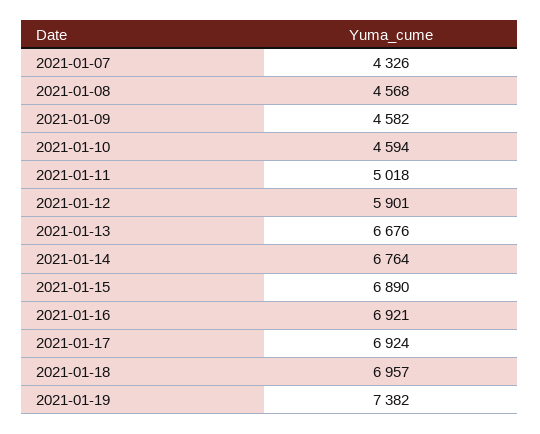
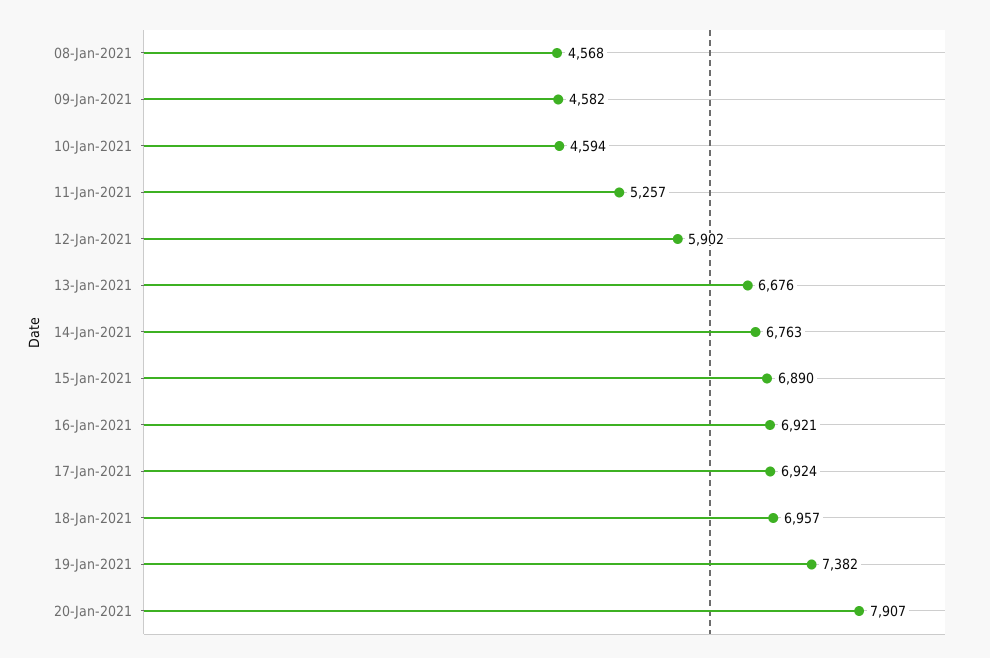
2021-01-07: 4326 -> none
2021-01-11: 5018 -> 5257
2021-01-12: 5901 -> 5902
2021-01-14: 6764 -> 6763
20-Jan-2021: none -> 7907

